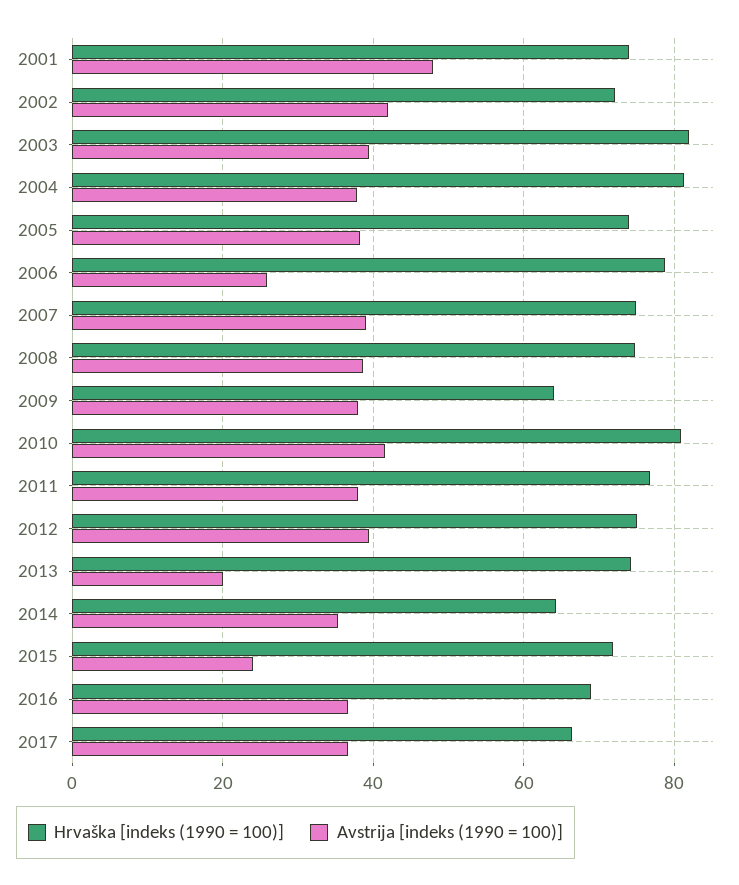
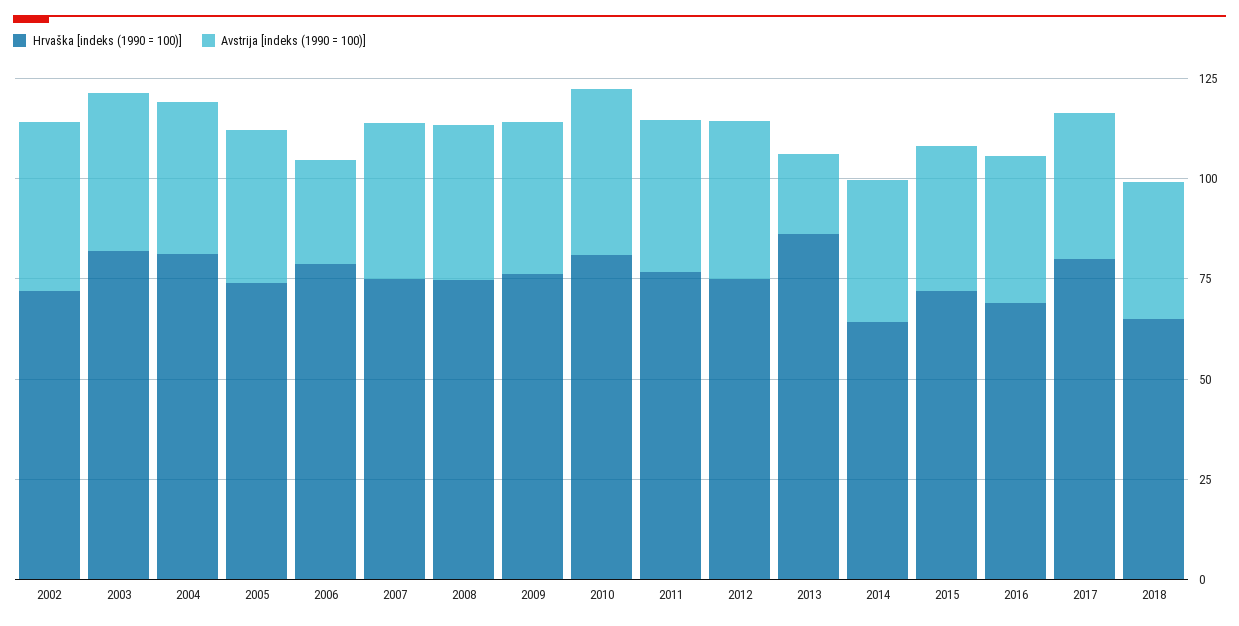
Hrvaška [indeks (1990 = 100)], 2001: 74 -> none
Avstrija [indeks (1990 = 100)], 2001: 48 -> none
Hrvaška [indeks (1990 = 100)], 2009: 64 -> 75
Hrvaška [indeks (1990 = 100)], 2013: 74 -> 85
Avstrija [indeks (1990 = 100)], 2015: 24 -> 35
Hrvaška [indeks (1990 = 100)], 2017: 66 -> 80
Hrvaška [indeks (1990 = 100)], 2018: none -> 65
Avstrija [indeks (1990 = 100)], 2018: none -> 35

